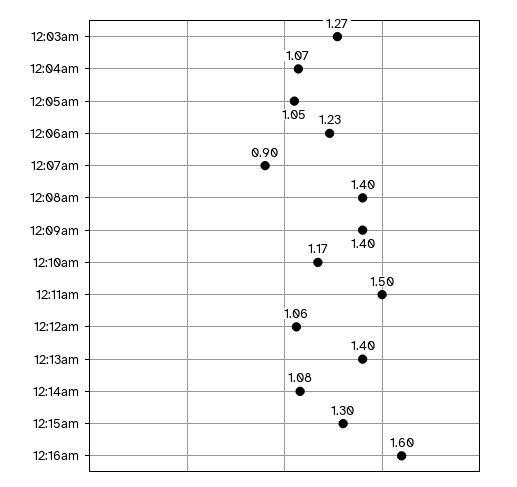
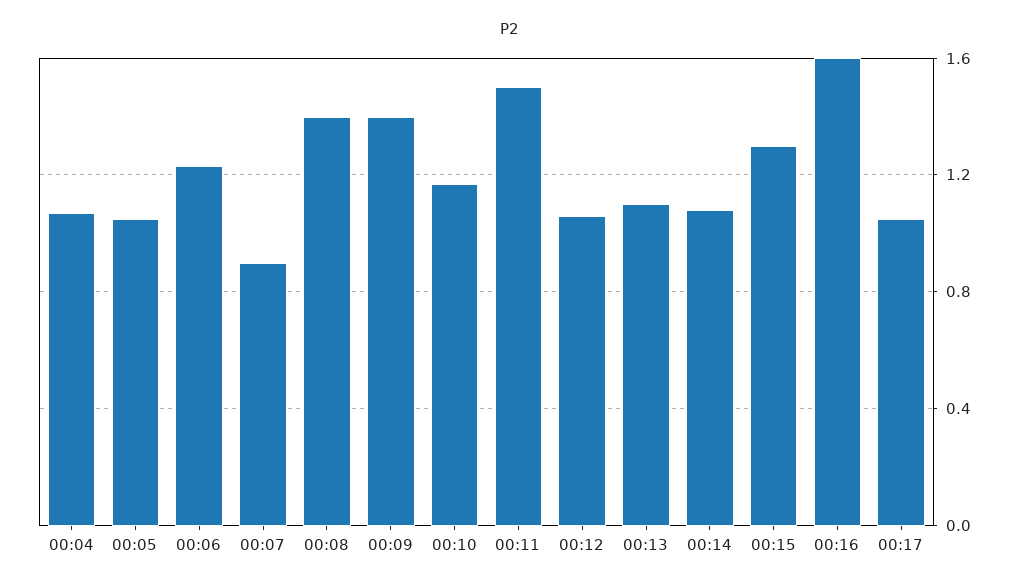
12:03am: 1.27 -> none
12:13am: 1.4 -> 1.1
00:17: none -> 1.05

